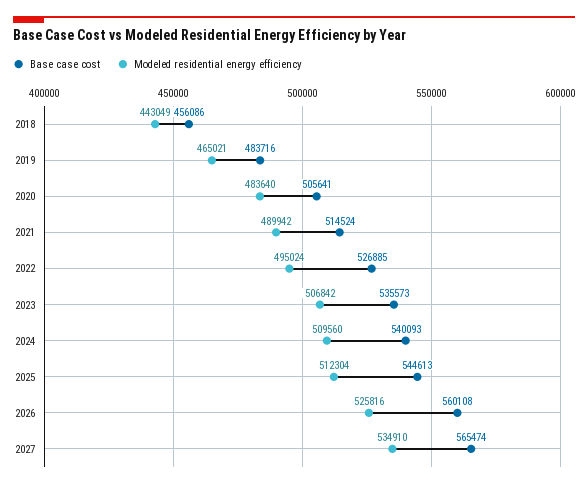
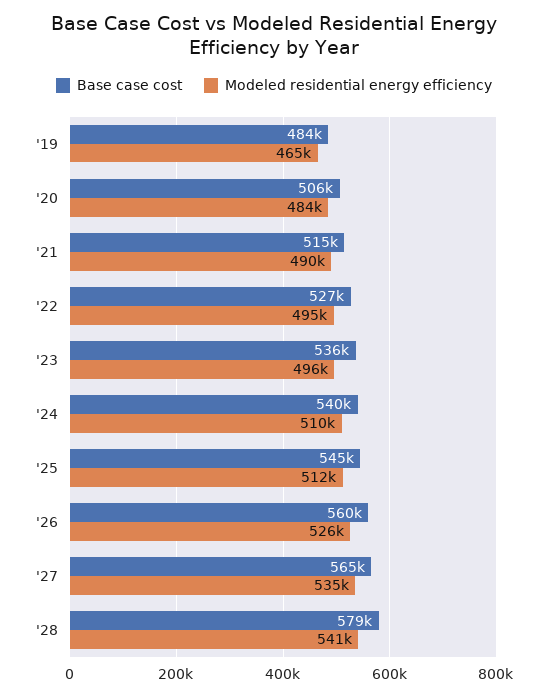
Base case cost, 2018: 456086 -> none
Modeled residential energy efficiency, 2018: 443049 -> none
Modeled residential energy efficiency, 2023: 506842 -> 496000
Base case cost, '28: none -> 579000
Modeled residential energy efficiency, '28: none -> 541000

